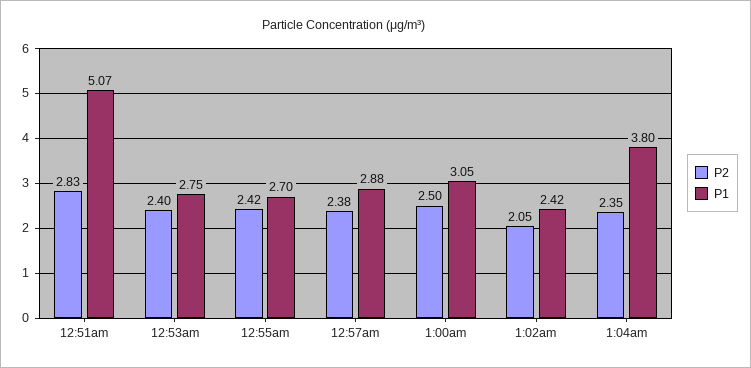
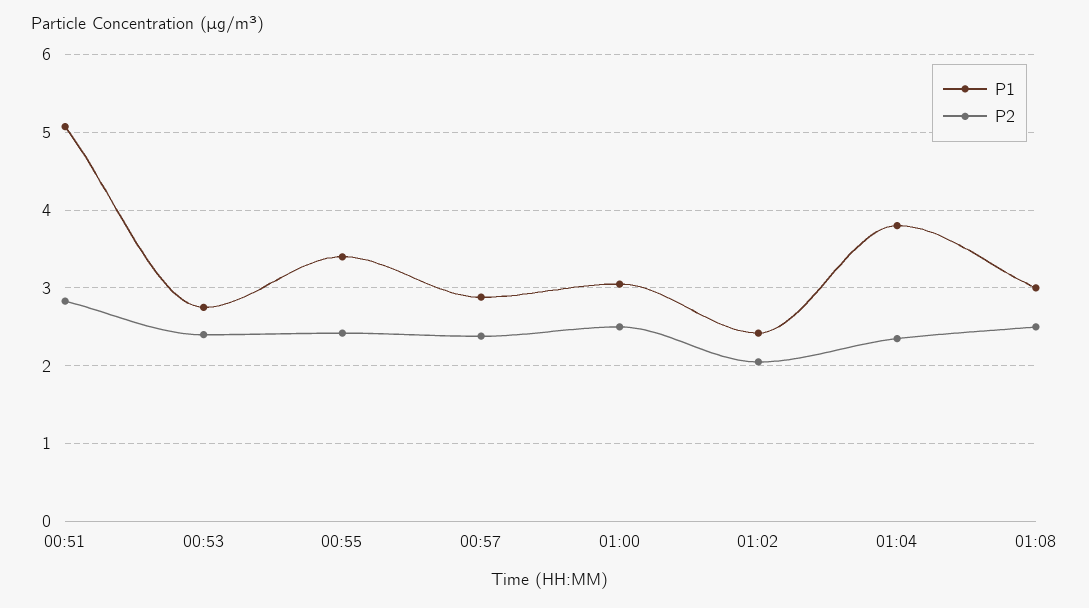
P1, 12:55am: 2.7 -> 3.4
P1, 01:08: none -> 3
P2, 01:08: none -> 2.5

